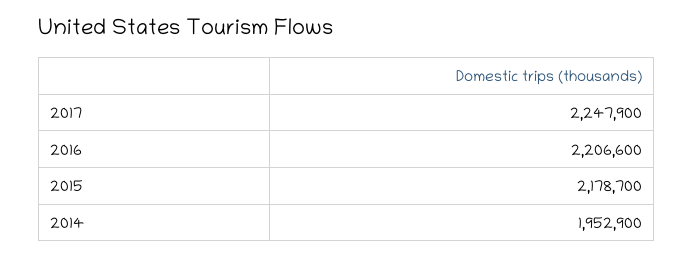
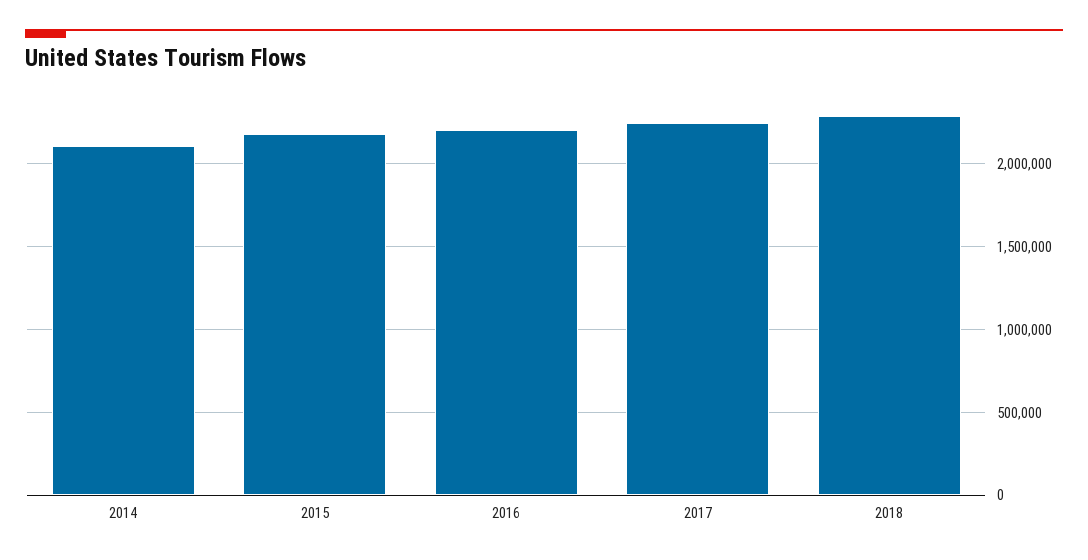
2014: 1952900 -> 2100000
2018: none -> 2300000

